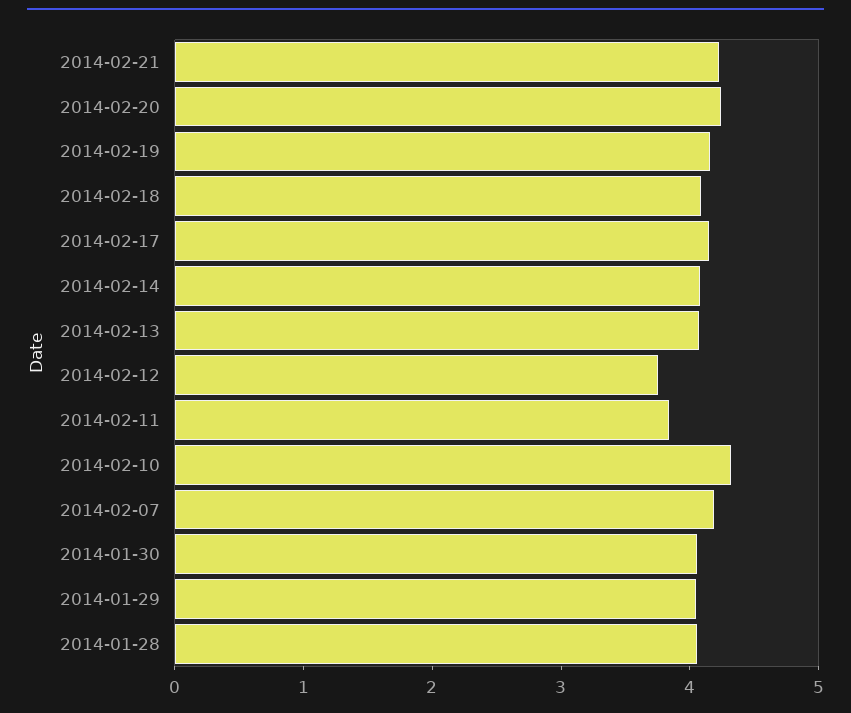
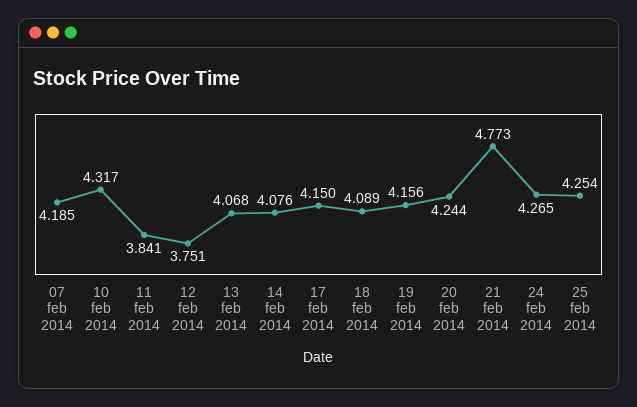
2014-02-21: 4.2 -> 4.773
2014-01-30: 4 -> none
2014-01-29: 4 -> none
2014-01-28: 4 -> none
24 feb 2014: none -> 4.265
25 feb 2014: none -> 4.254

